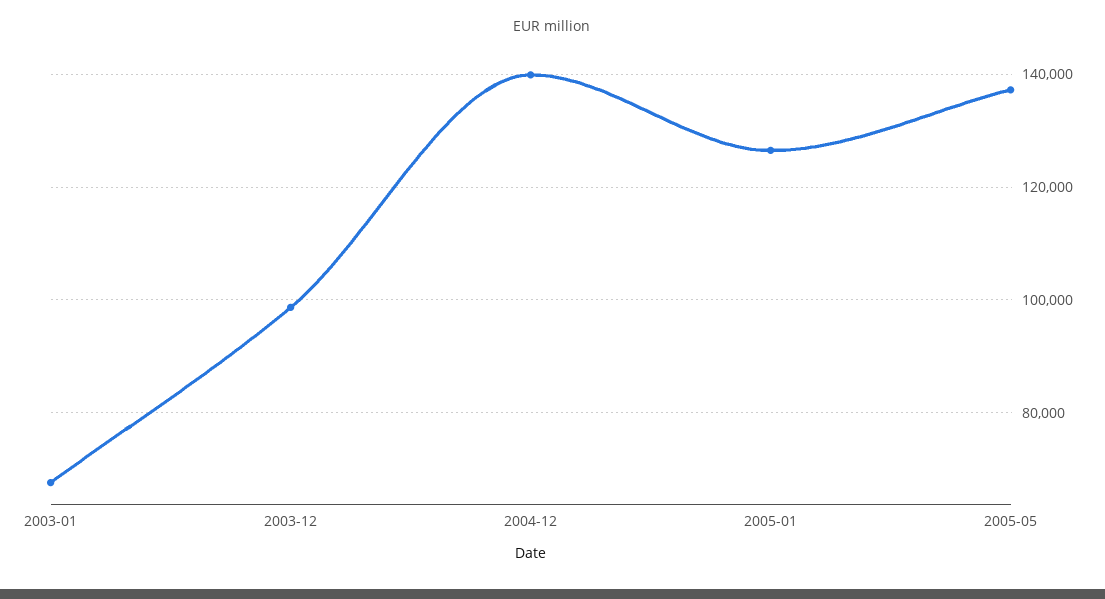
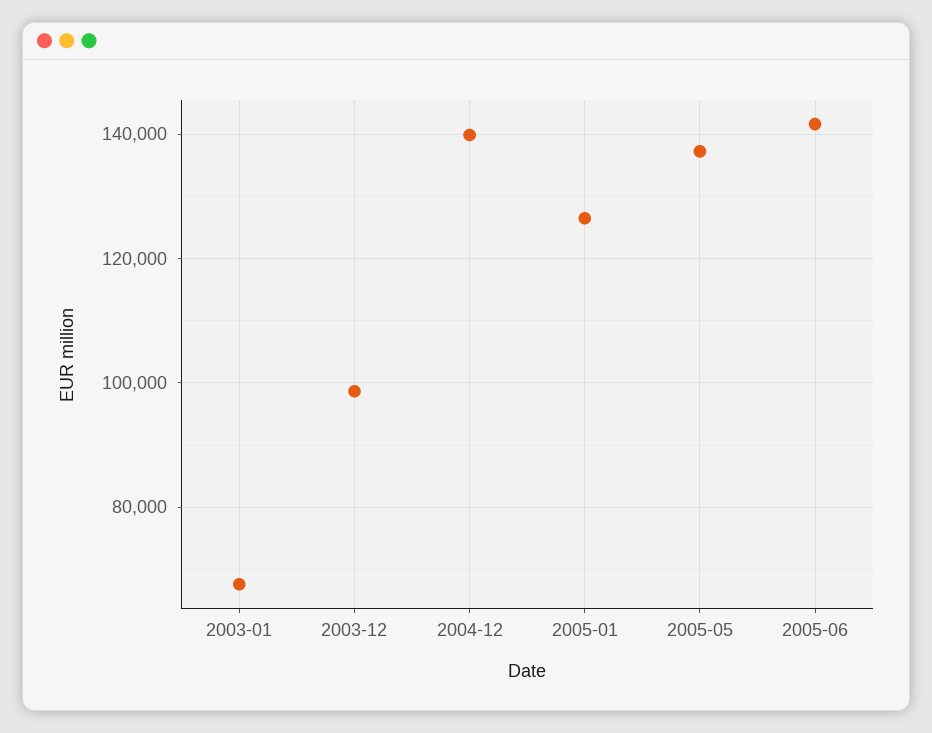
2005-06: none -> 142000

